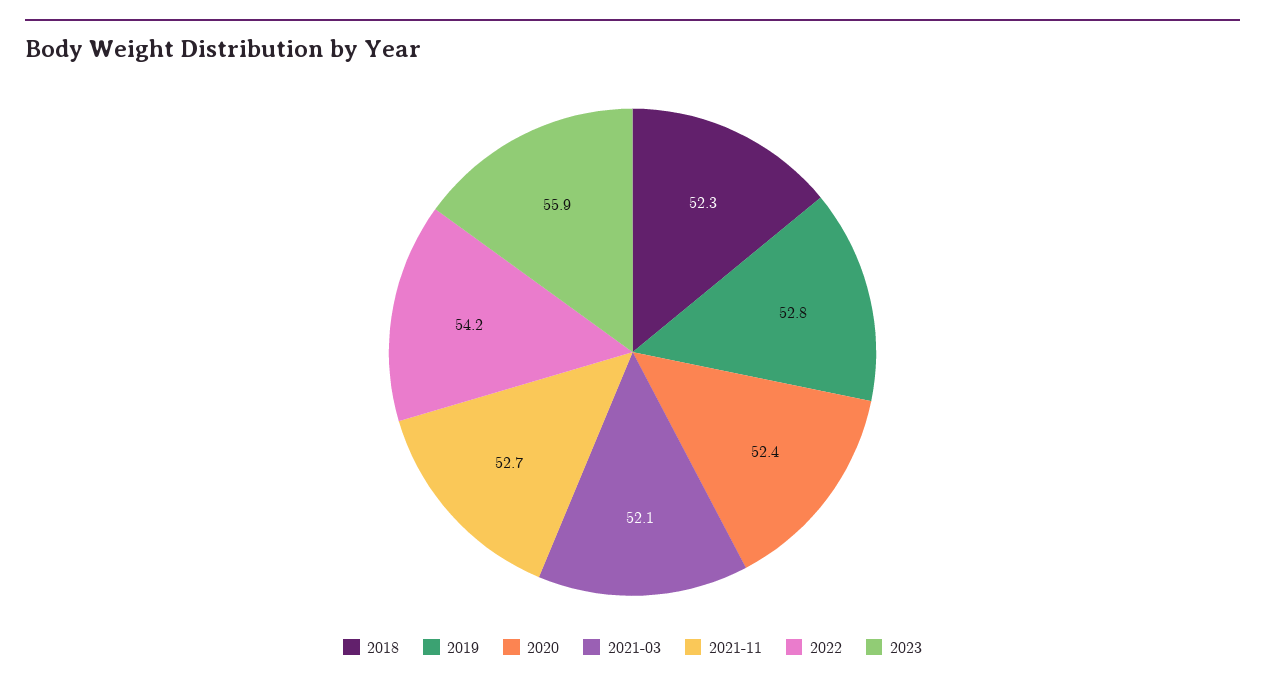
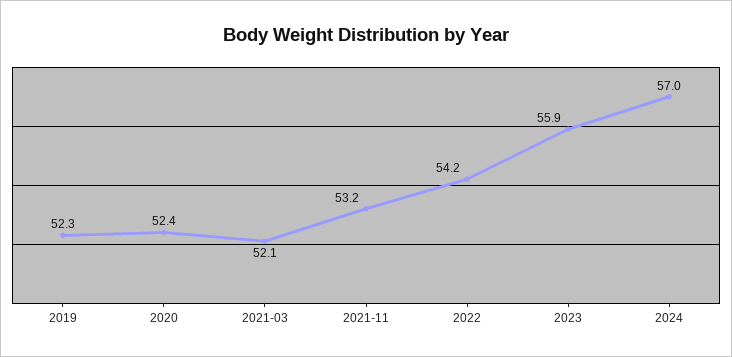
2018: 52.3 -> none
2019: 52.8 -> 52.3
2021-11: 52.7 -> 53.2
2024: none -> 57

